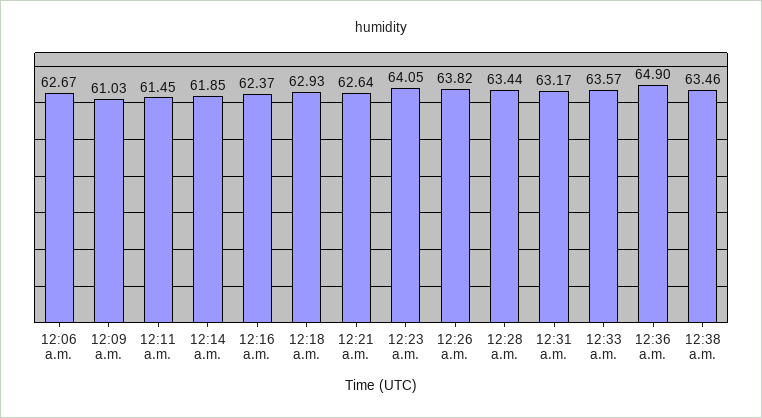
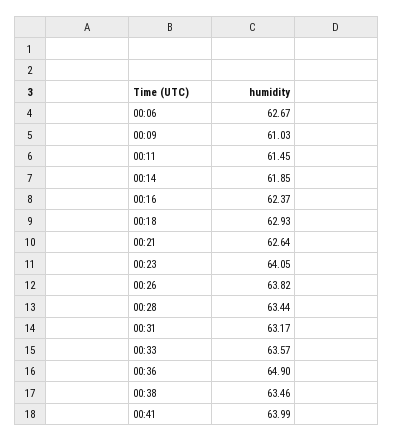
00:41: none -> 63.99

